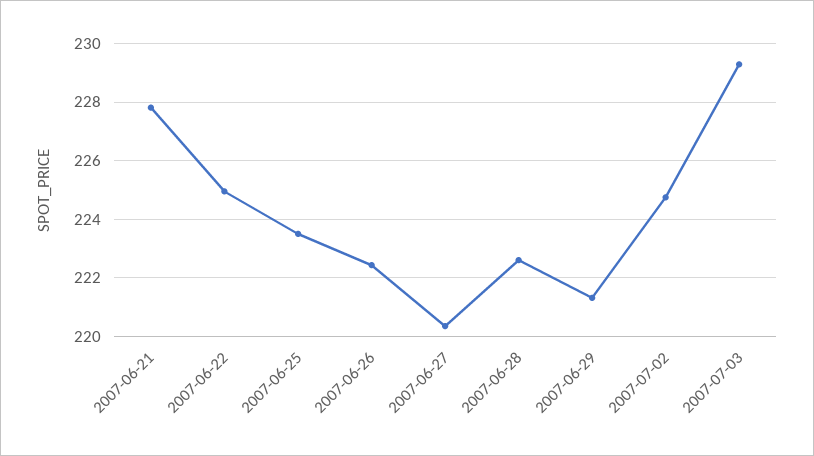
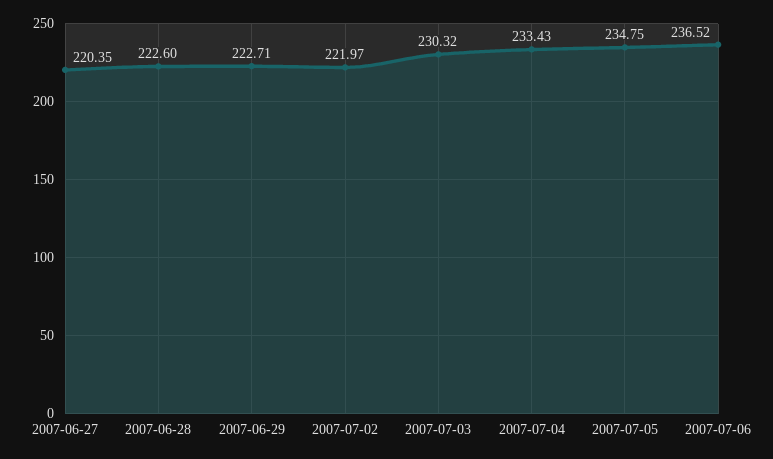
2007-06-21: 227.75 -> none
2007-06-22: 225 -> none
2007-06-25: 223.5 -> none
2007-06-26: 222.5 -> none
2007-06-29: 221.25 -> 222.71
2007-07-02: 224.75 -> 221.97
2007-07-03: 229.25 -> 230.32
2007-07-04: none -> 233.43
2007-07-05: none -> 234.75
2007-07-06: none -> 236.52

